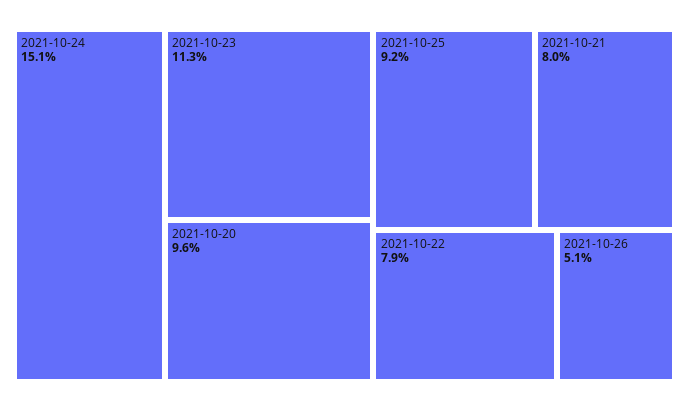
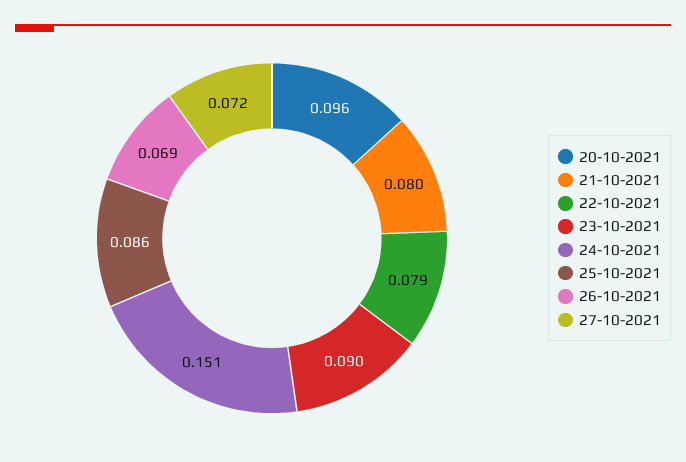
2021-10-23: 0.113 -> 0.09
2021-10-25: 0.092 -> 0.086
2021-10-26: 0.051 -> 0.069
27-10-2021: none -> 0.072

